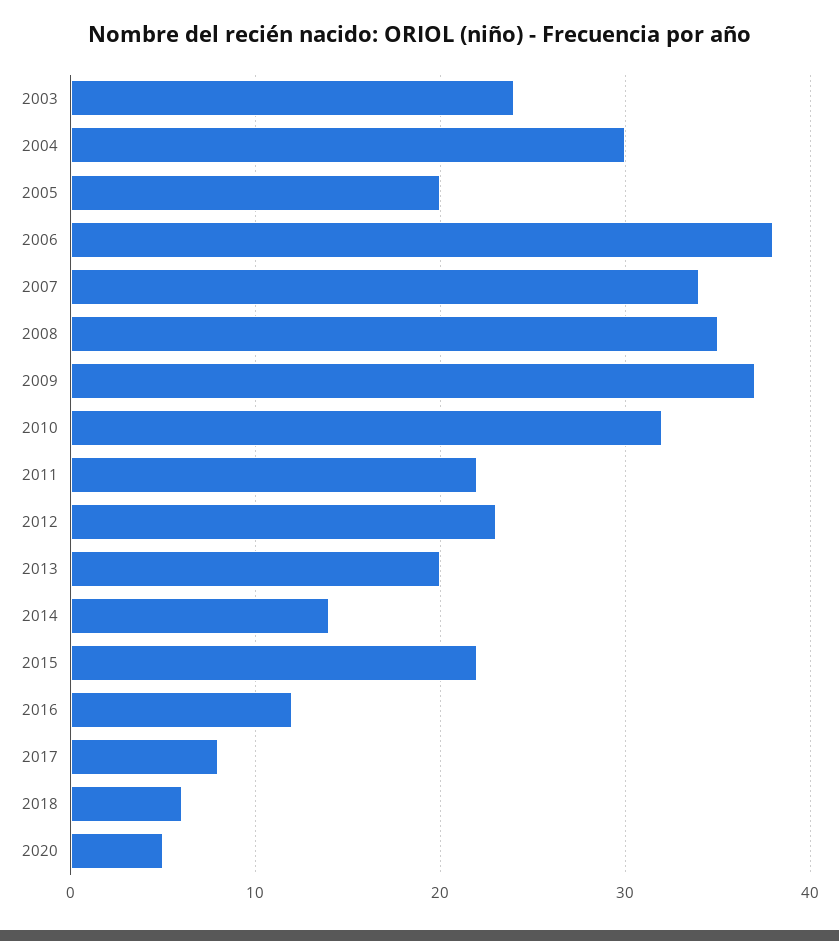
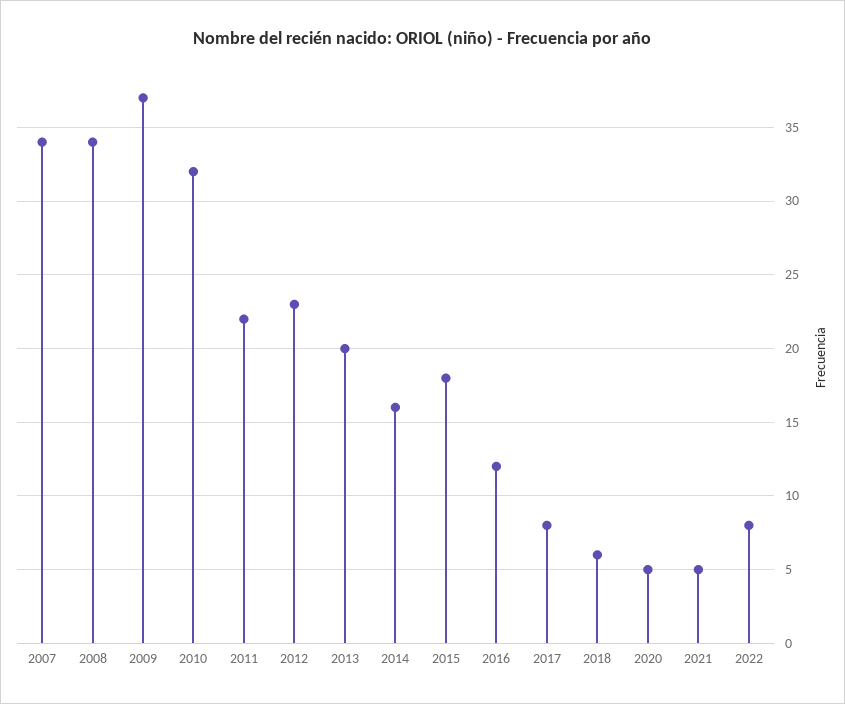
2003: 24 -> none
2004: 30 -> none
2005: 20 -> none
2006: 38 -> none
2008: 35 -> 34
2014: 14 -> 16
2015: 22 -> 18
2021: none -> 5
2022: none -> 8

